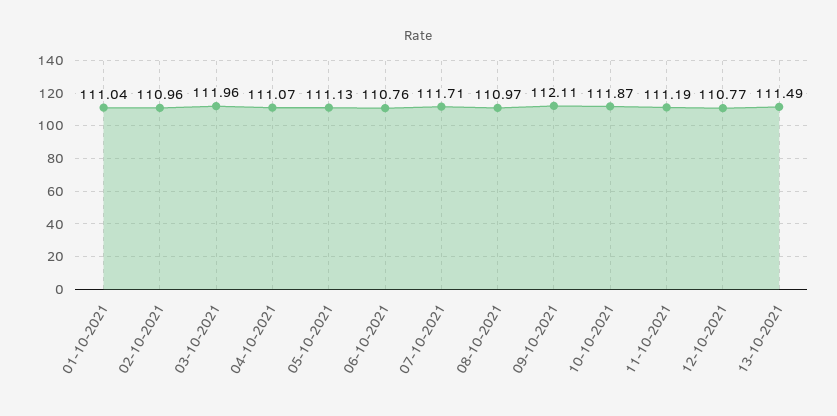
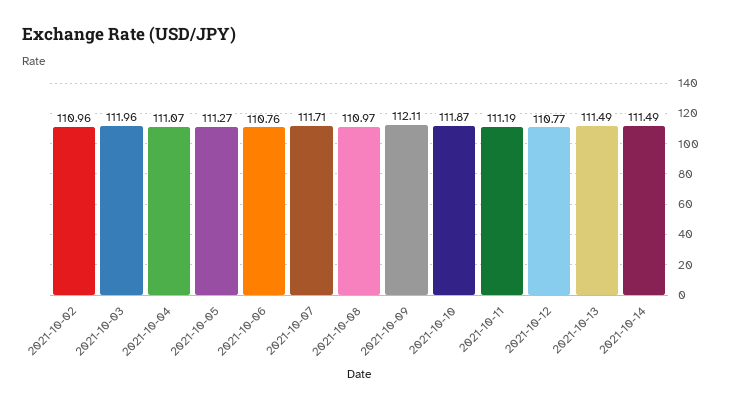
01-10-2021: 111.04 -> none
05-10-2021: 111.13 -> 111.27
2021-10-14: none -> 111.49

